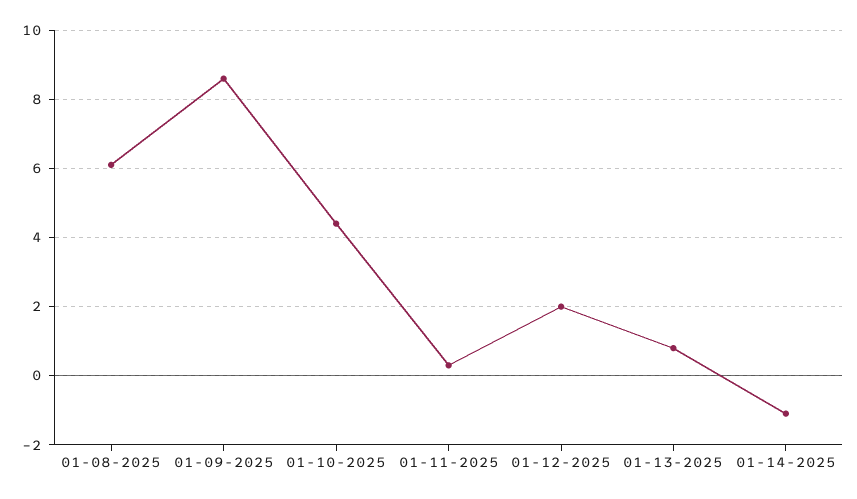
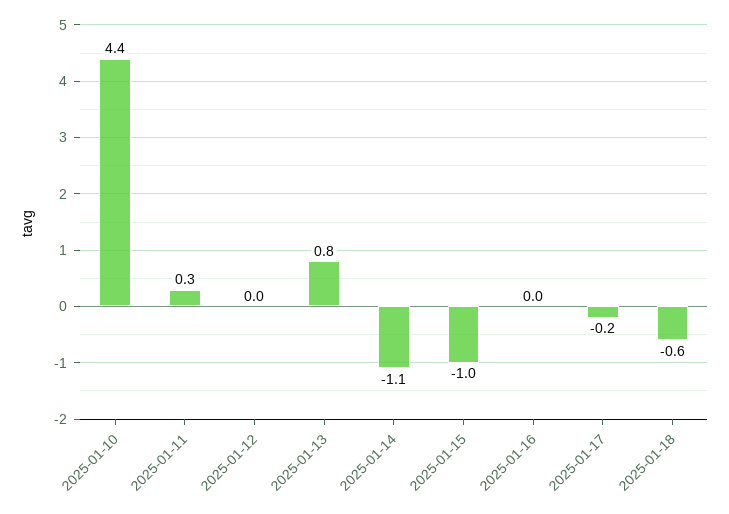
01-08-2025: 6 -> none
01-09-2025: 8.5 -> none
01-12-2025: 2 -> 0
2025-01-15: none -> -1
2025-01-16: none -> 0
2025-01-17: none -> -0.2
2025-01-18: none -> -0.6

